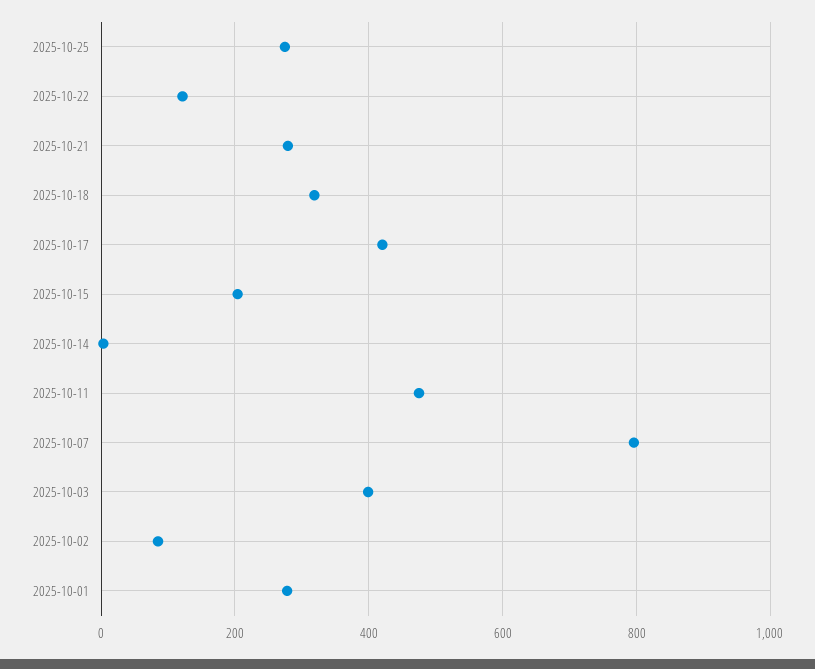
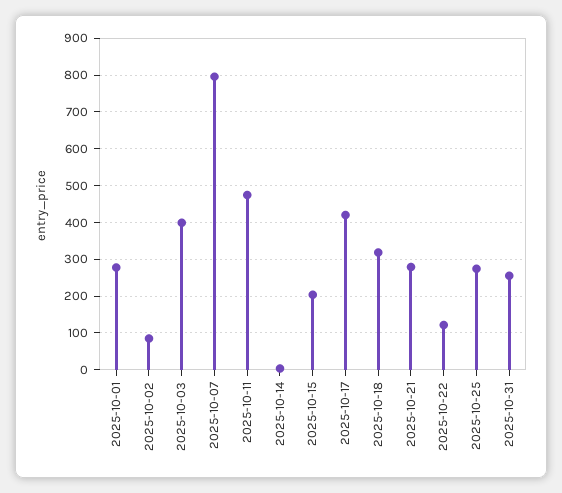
2025-10-31: none -> 260

